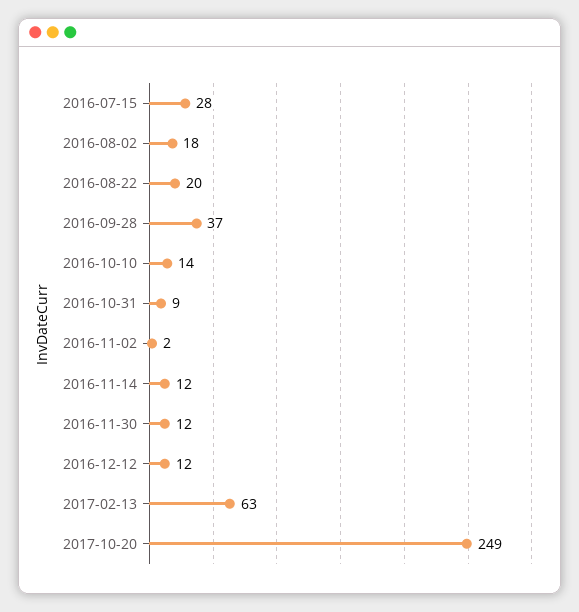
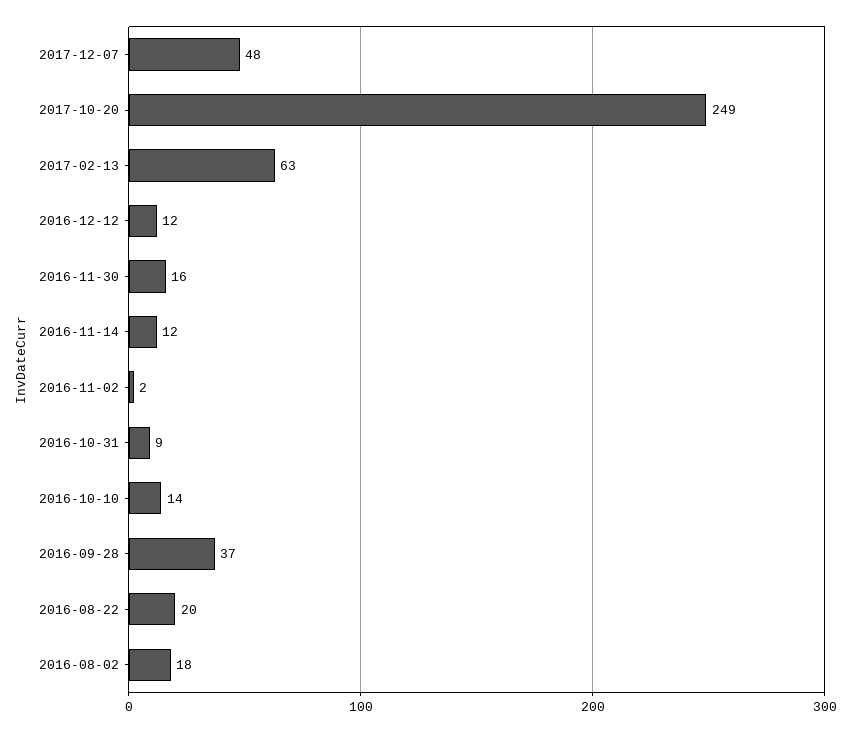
2016-07-15: 28 -> none
2016-11-30: 12 -> 16
2017-12-07: none -> 48

